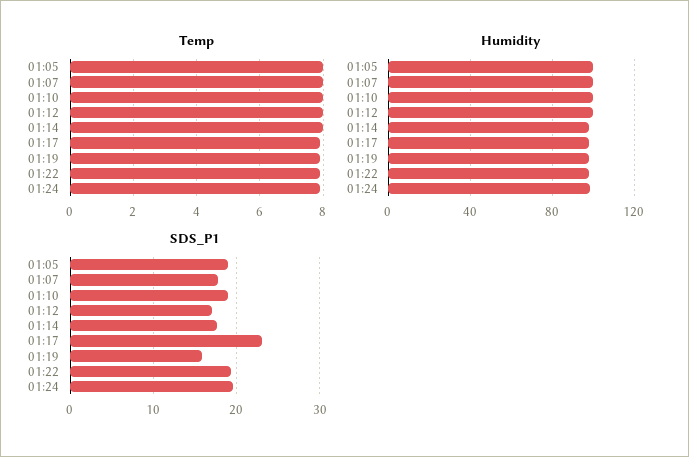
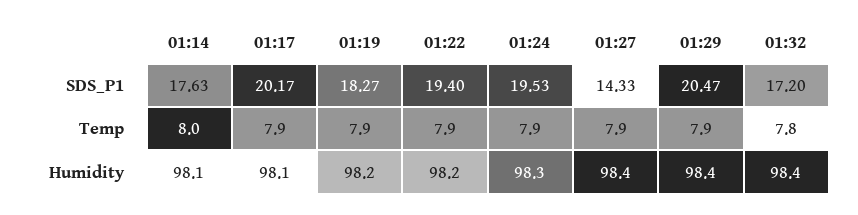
Temp, 01:05: 8 -> none
Temp, 01:07: 8 -> none
Temp, 01:10: 8 -> none
Temp, 01:12: 8 -> none
Humidity, 01:05: 100 -> none
Humidity, 01:07: 100 -> none
Humidity, 01:10: 100 -> none
Humidity, 01:12: 100 -> none
SDS_P1, 01:05: 19 -> none
SDS_P1, 01:07: 18 -> none
SDS_P1, 01:10: 19 -> none
SDS_P1, 01:12: 17 -> none
SDS_P1, 01:17: 23 -> 20.17
SDS_P1, 01:19: 16 -> 18.27
SDS_P1, 01:27: none -> 14.33
SDS_P1, 01:29: none -> 20.47
SDS_P1, 01:32: none -> 17.2
Temp, 01:27: none -> 7.9
Temp, 01:29: none -> 7.9
Temp, 01:32: none -> 7.8
Humidity, 01:27: none -> 98.4
Humidity, 01:29: none -> 98.4
Humidity, 01:32: none -> 98.4

